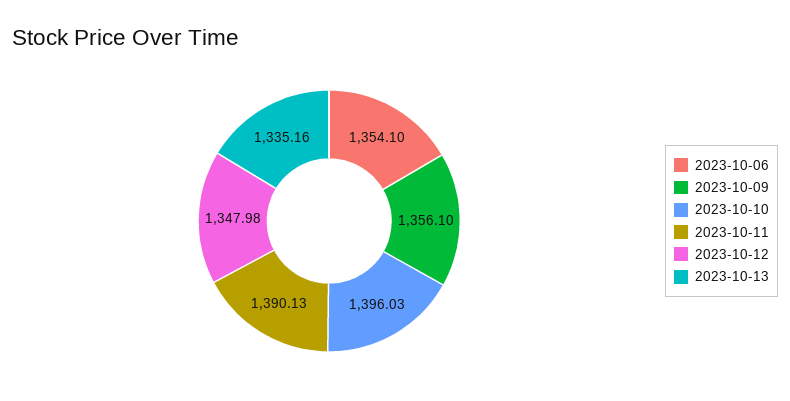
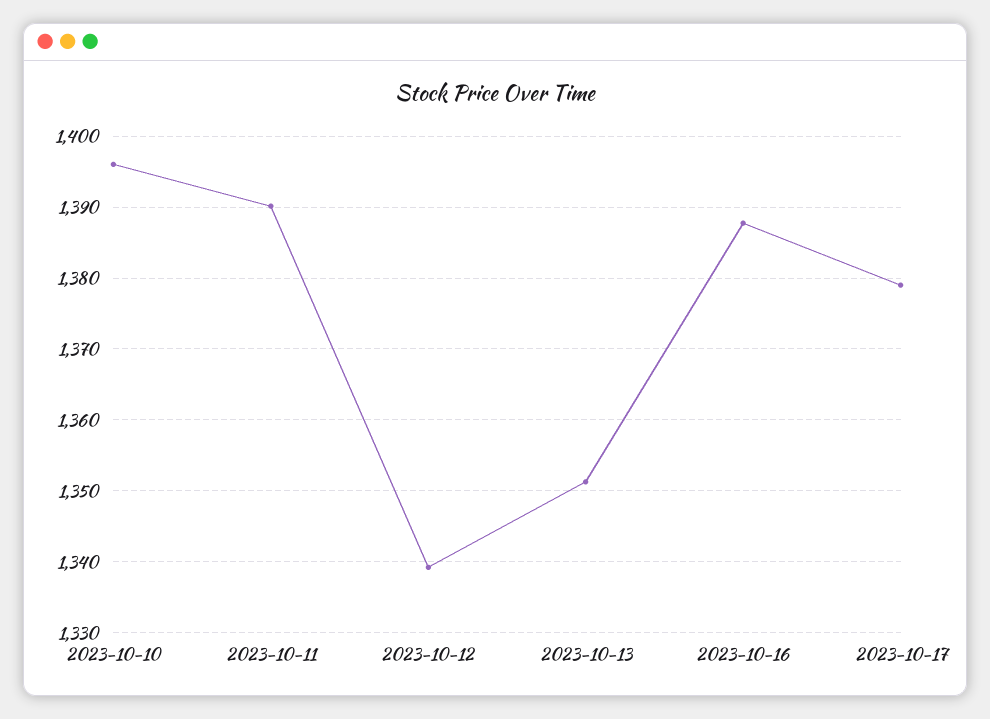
2023-10-06: 1354.1 -> none
2023-10-09: 1356.1 -> none
2023-10-12: 1347.98 -> 1339
2023-10-13: 1335.16 -> 1351
2023-10-16: none -> 1388
2023-10-17: none -> 1379

